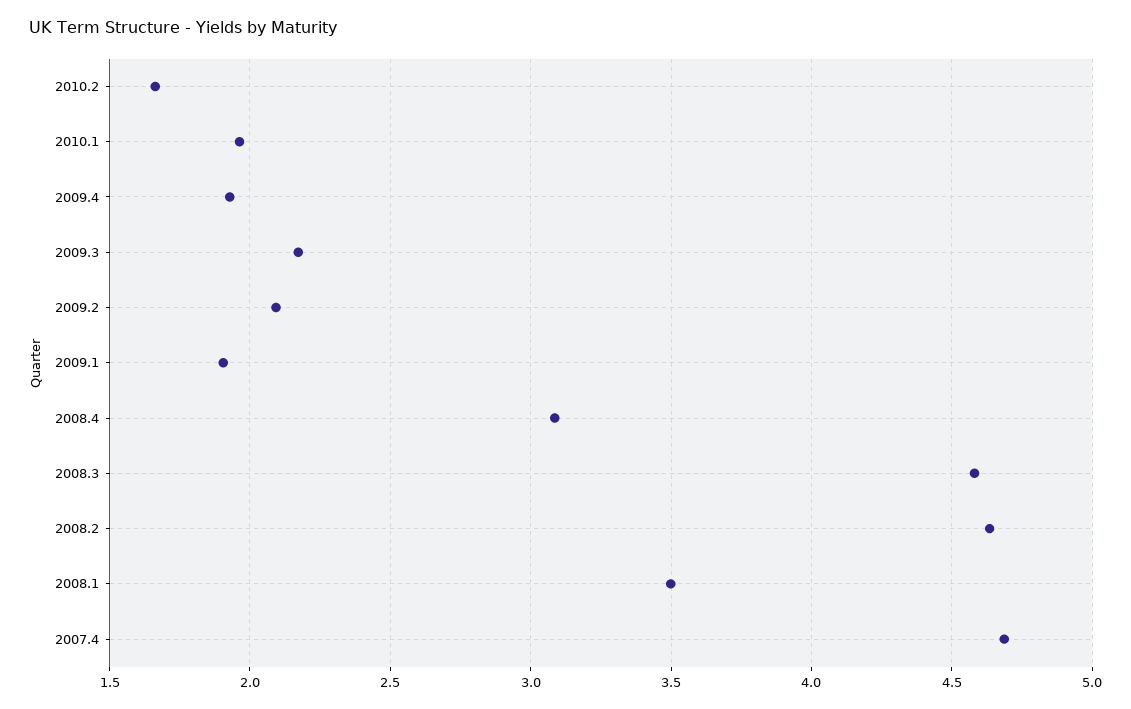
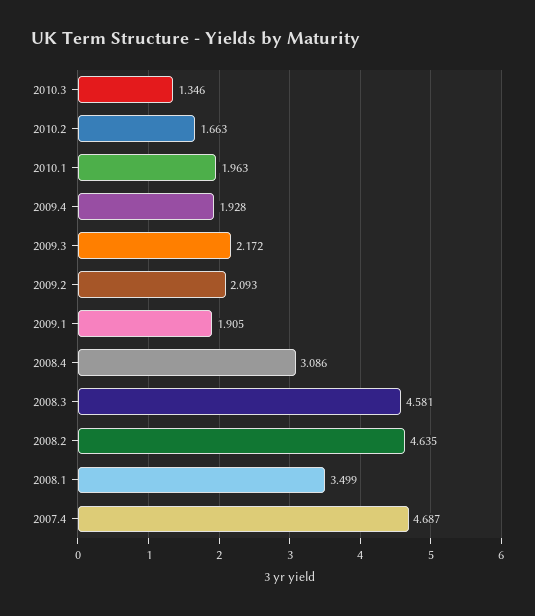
2010.3: none -> 1.346

